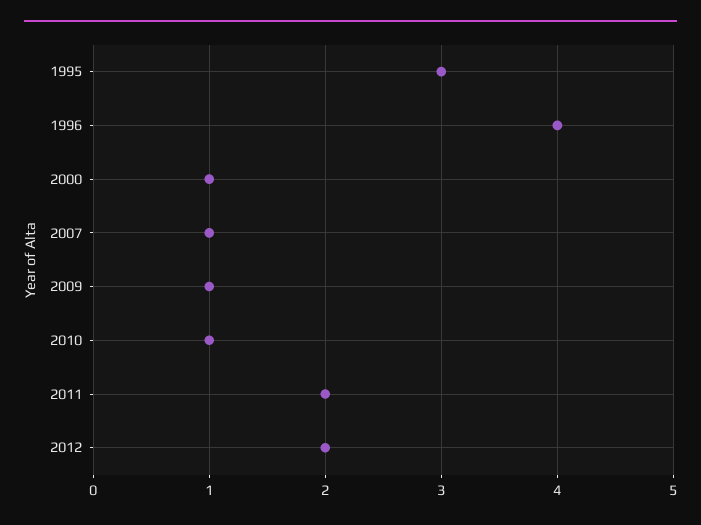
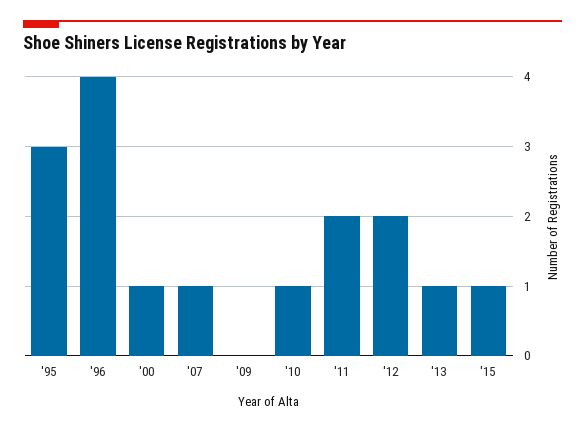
2009: 1 -> 0
'13: none -> 1
'15: none -> 1

